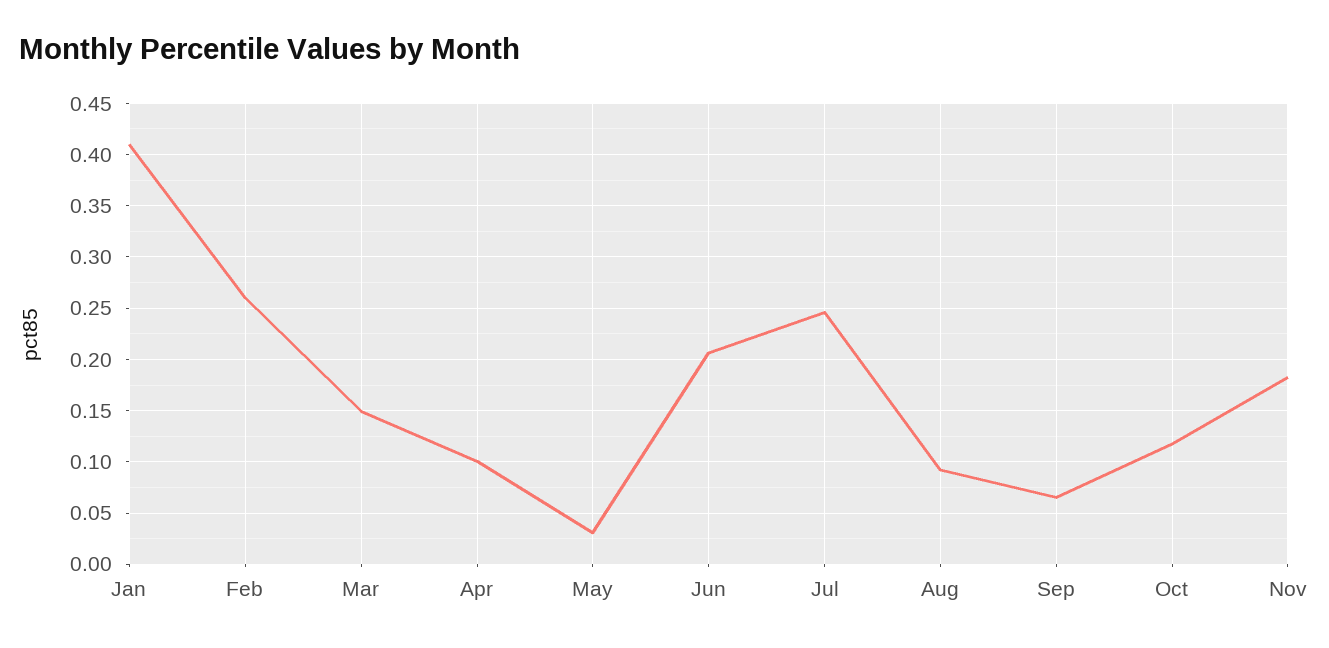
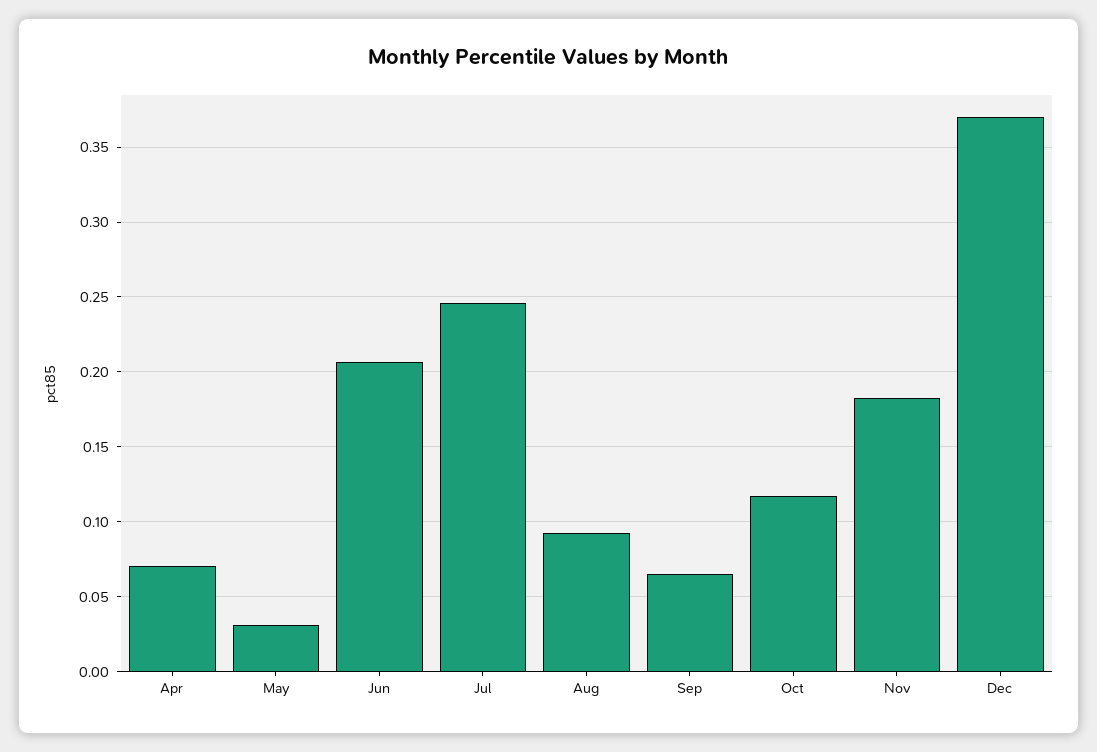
Jan: 0.41 -> none
Feb: 0.26 -> none
Mar: 0.15 -> none
Apr: 0.1 -> 0.07
Dec: none -> 0.37

